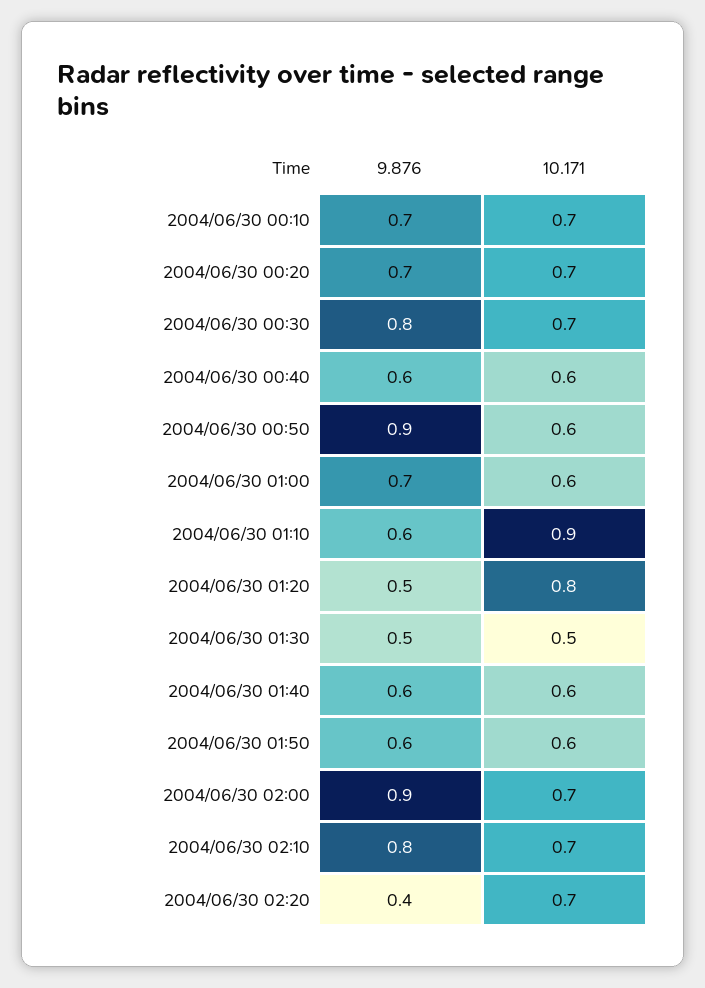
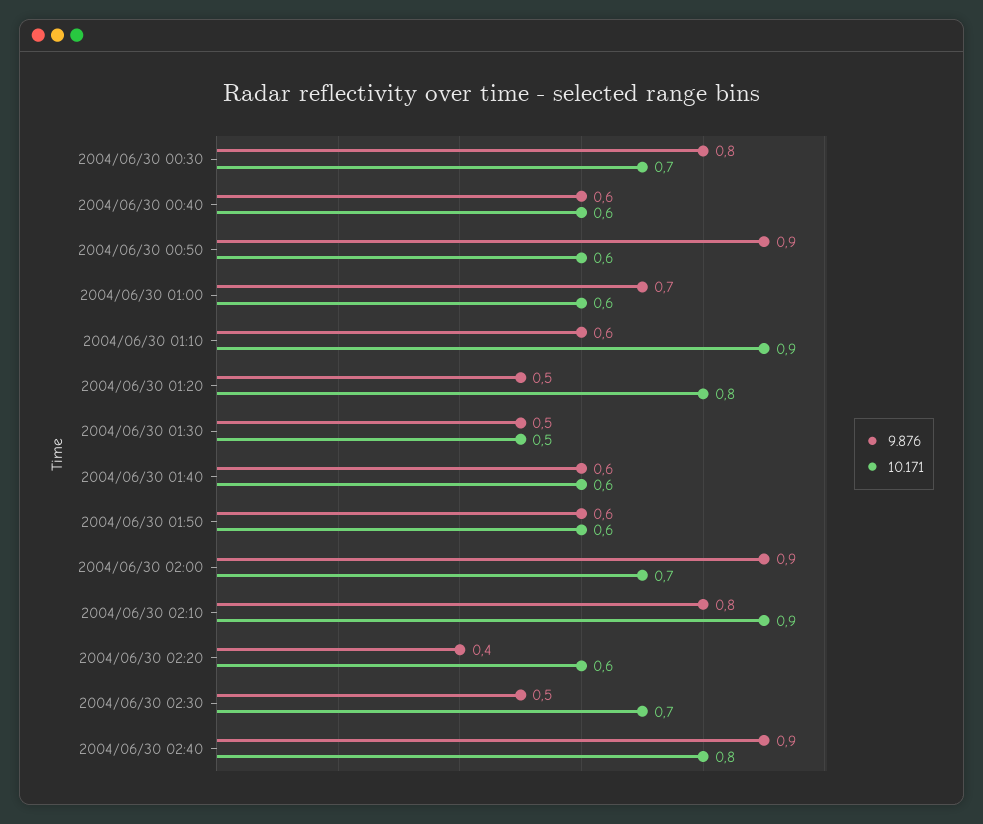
9.876, 2004/06/30 00:10: 0.7 -> none
10.171, 2004/06/30 00:10: 0.7 -> none
9.876, 2004/06/30 00:20: 0.7 -> none
10.171, 2004/06/30 00:20: 0.7 -> none
10.171, 2004/06/30 02:10: 0.7 -> 0.9
10.171, 2004/06/30 02:20: 0.7 -> 0.6
9.876, 2004/06/30 02:30: none -> 0.5
10.171, 2004/06/30 02:30: none -> 0.7
9.876, 2004/06/30 02:40: none -> 0.9
10.171, 2004/06/30 02:40: none -> 0.8

